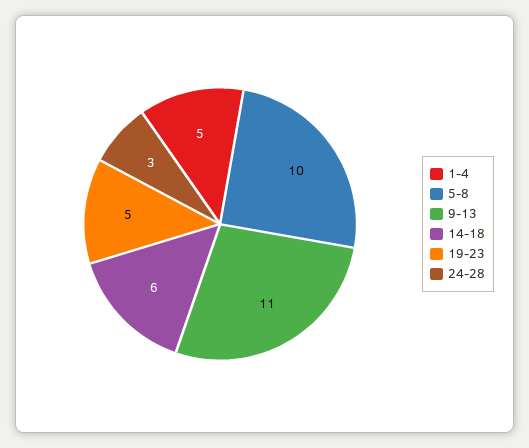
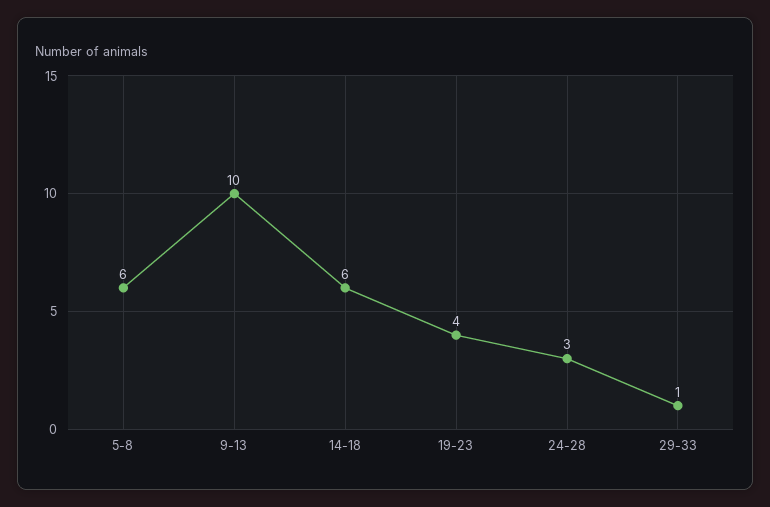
1-4: 5 -> none
5-8: 10 -> 6
9-13: 11 -> 10
19-23: 5 -> 4
29-33: none -> 1

